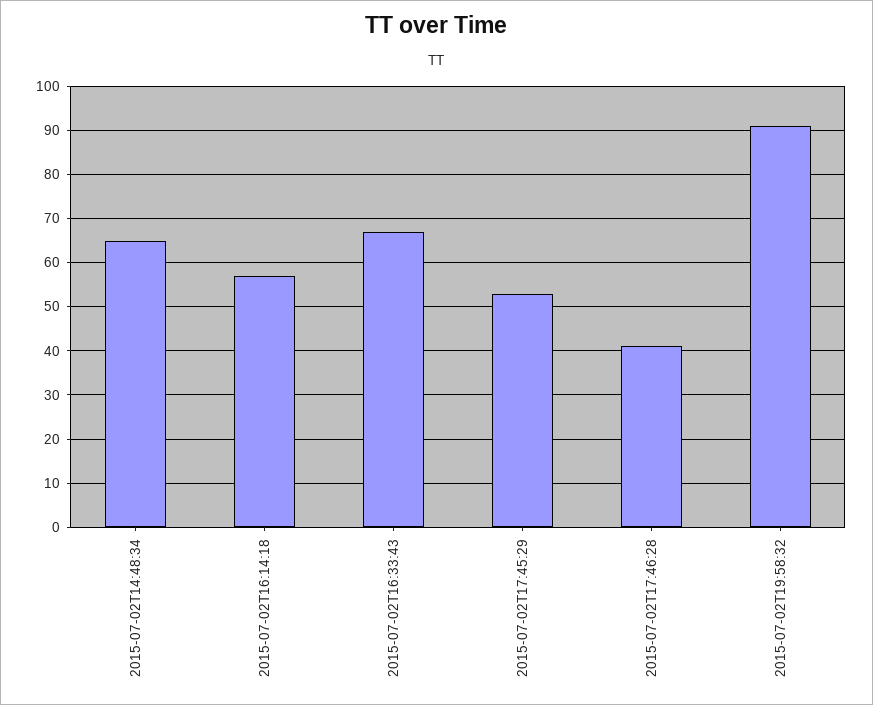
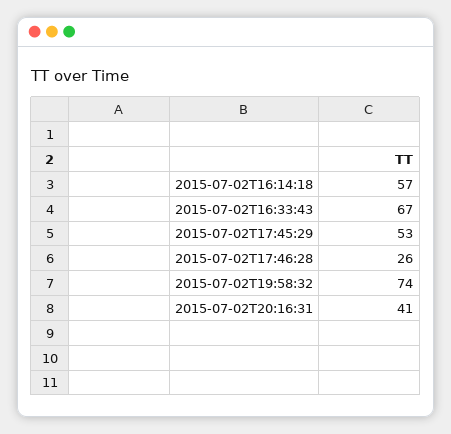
2015-07-02T14:48:34: 65 -> none
2015-07-02T17:46:28: 40 -> 26
2015-07-02T19:58:32: 90 -> 74
2015-07-02T20:16:31: none -> 41

